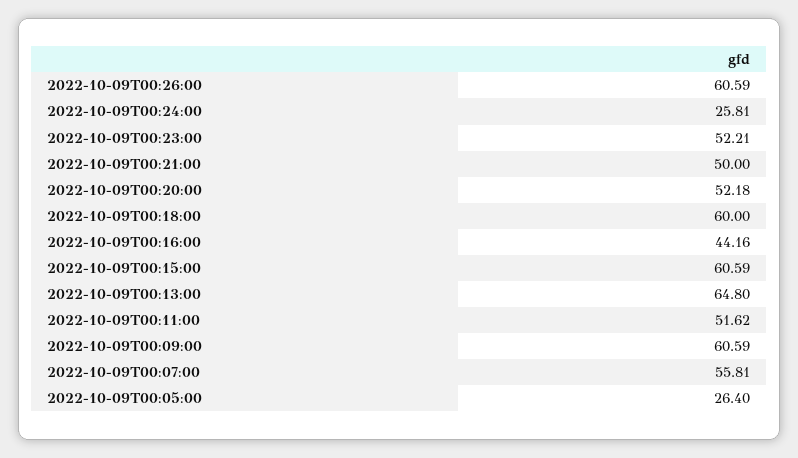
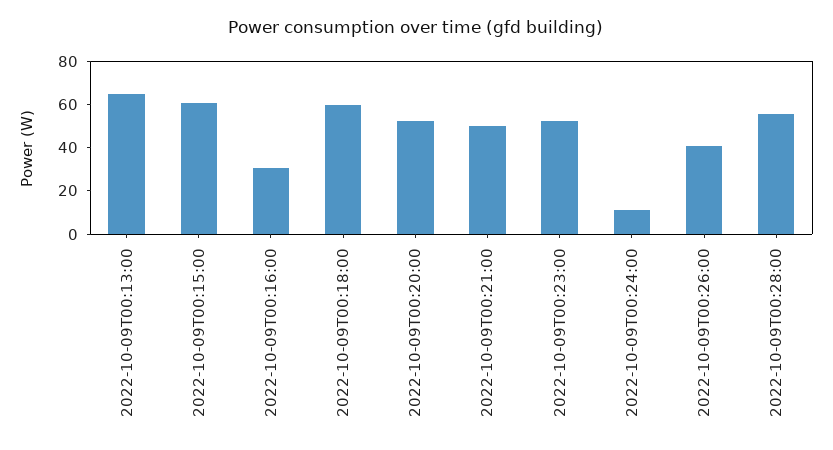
2022-10-09T00:26:00: 60.59 -> 40
2022-10-09T00:24:00: 25.81 -> 10
2022-10-09T00:16:00: 44.16 -> 30
2022-10-09T00:11:00: 51.62 -> none
2022-10-09T00:09:00: 60.59 -> none
2022-10-09T00:07:00: 55.81 -> none
2022-10-09T00:05:00: 26.4 -> none
2022-10-09T00:28:00: none -> 55

